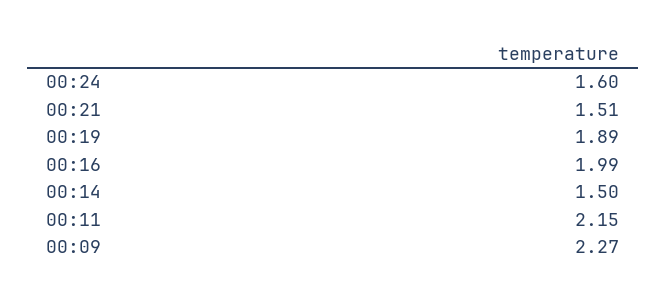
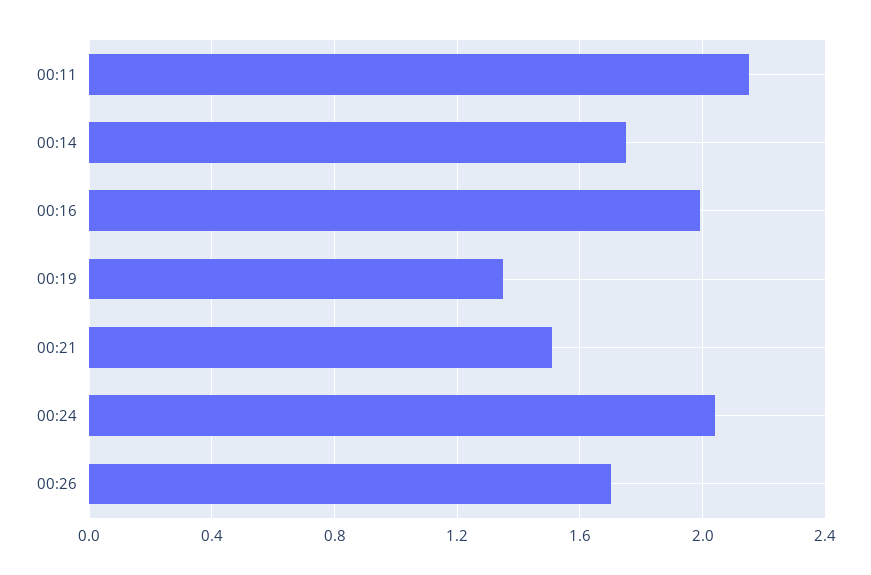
00:24: 1.6 -> 2.05
00:19: 1.89 -> 1.35
00:14: 1.5 -> 1.75
00:09: 2.27 -> none
00:26: none -> 1.7

